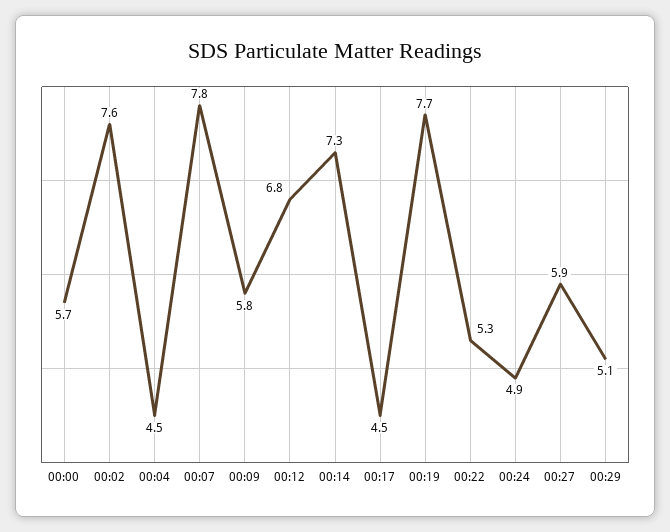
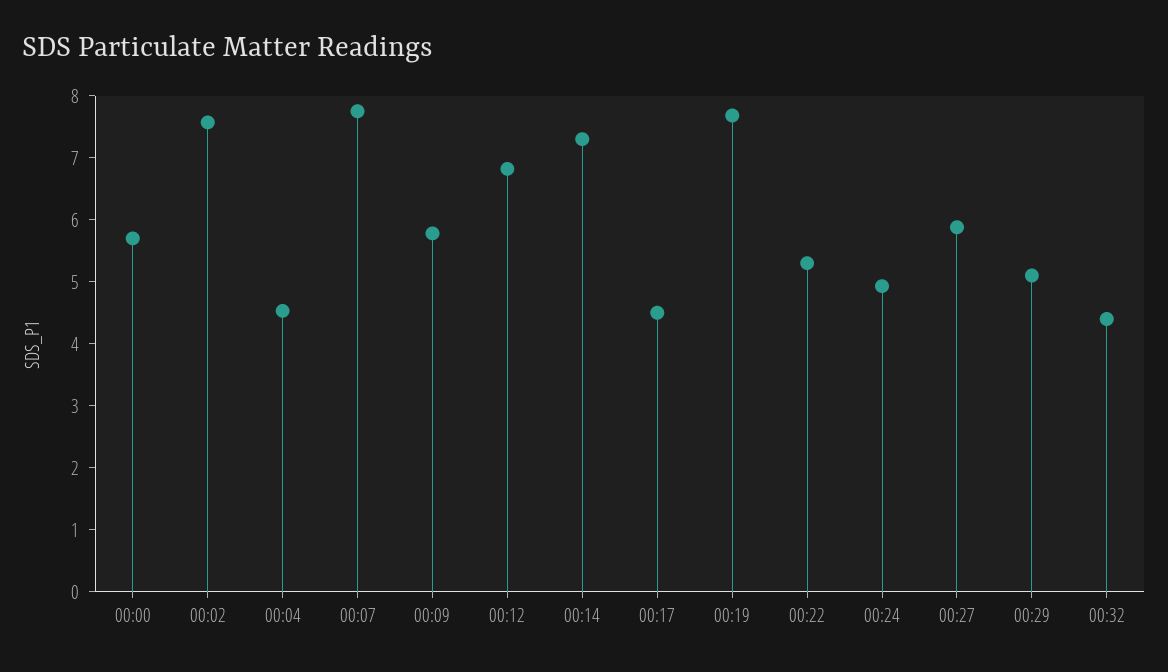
00:32: none -> 4.4

